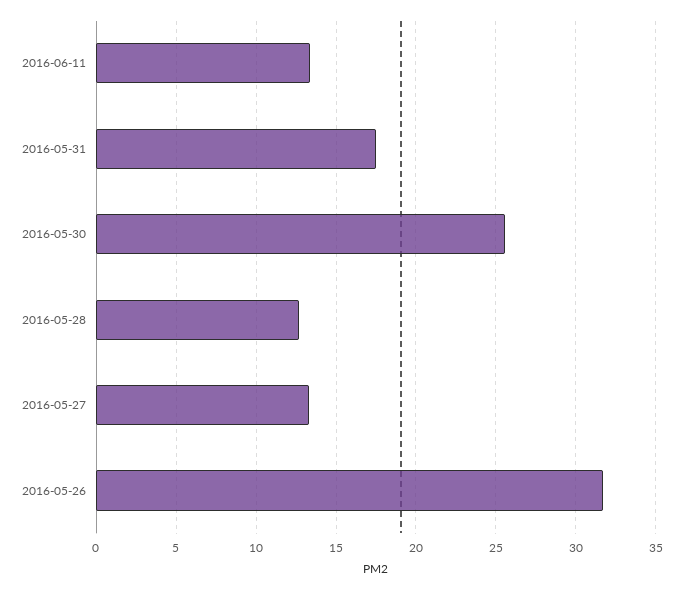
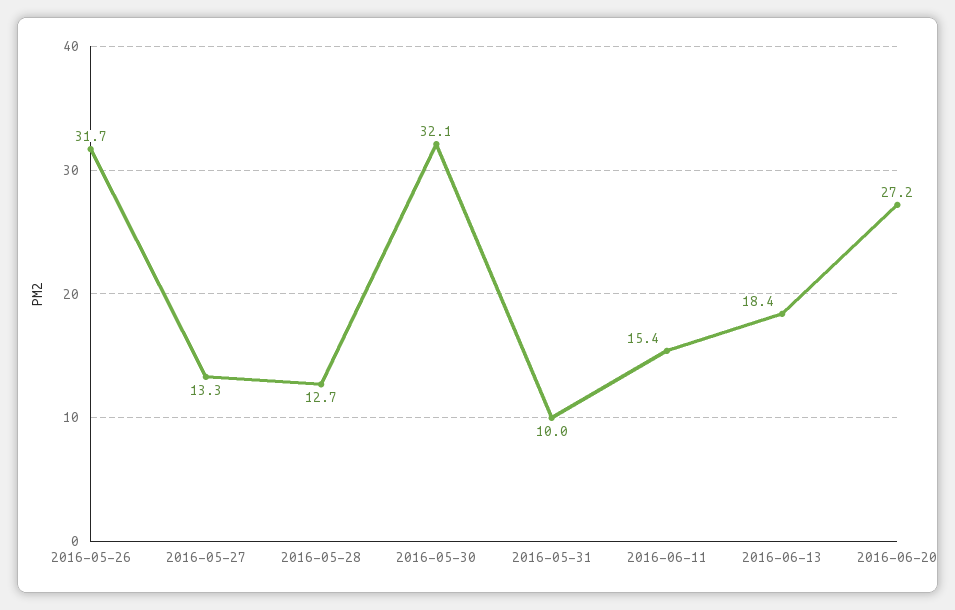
2016-06-11: 13.5 -> 15.4
2016-05-31: 17.5 -> 10
2016-05-30: 25.5 -> 32.1
2016-06-13: none -> 18.4
2016-06-20: none -> 27.2

